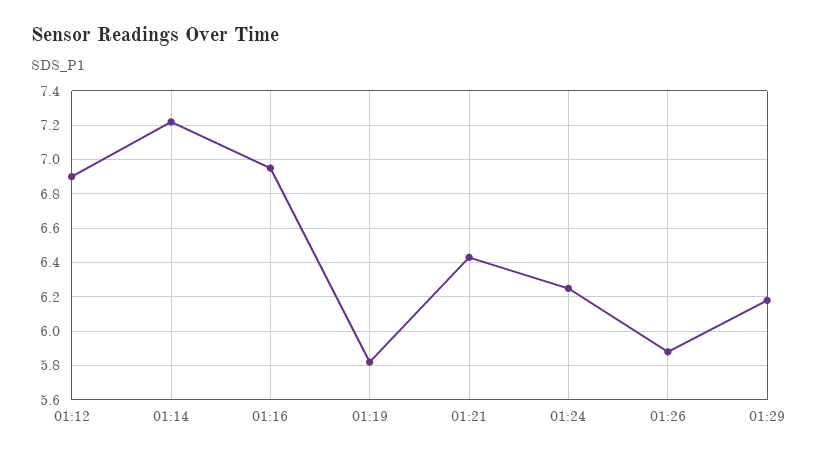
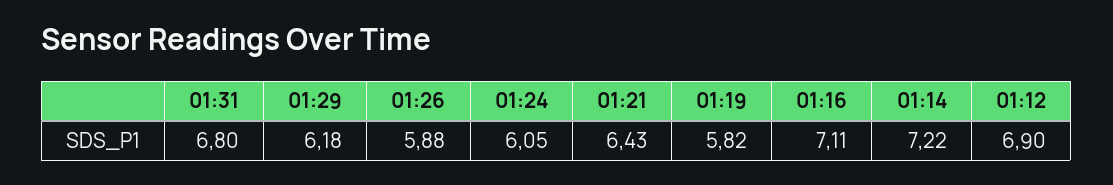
01:16: 6.95 -> 7.11
01:24: 6.25 -> 6.05
01:31: none -> 6.8

